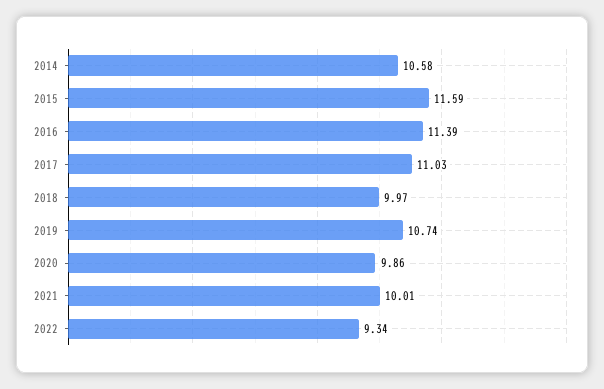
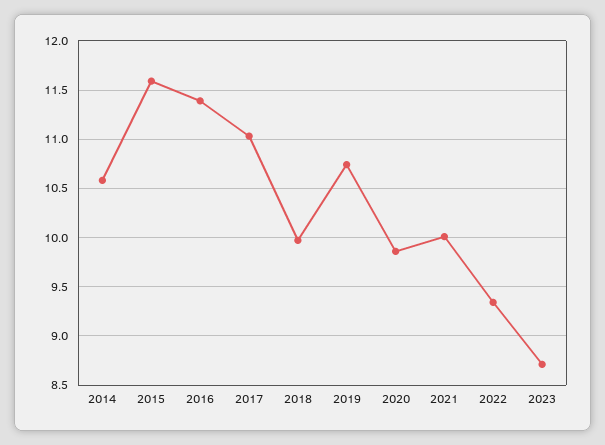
2023: none -> 8.7

